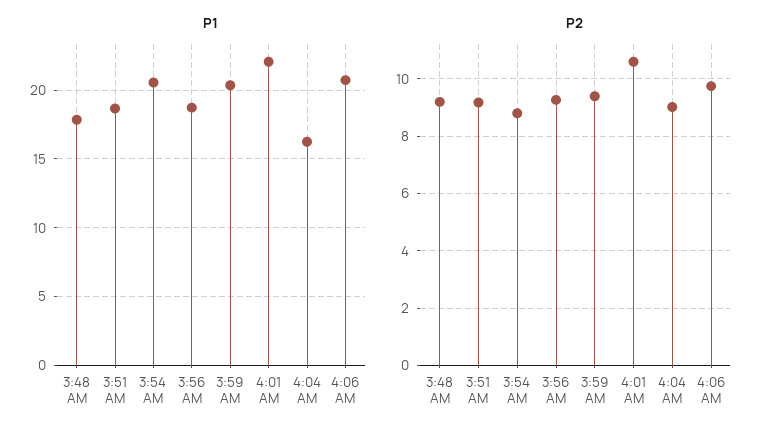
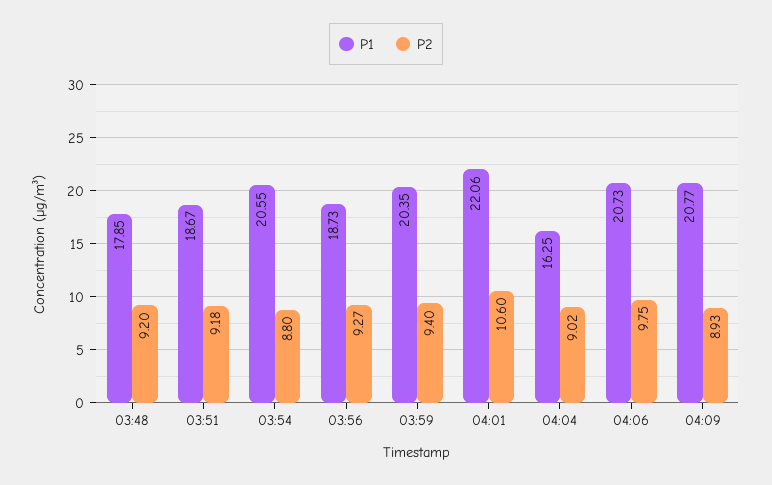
P1, 04:09: none -> 20.77
P2, 04:09: none -> 8.93

